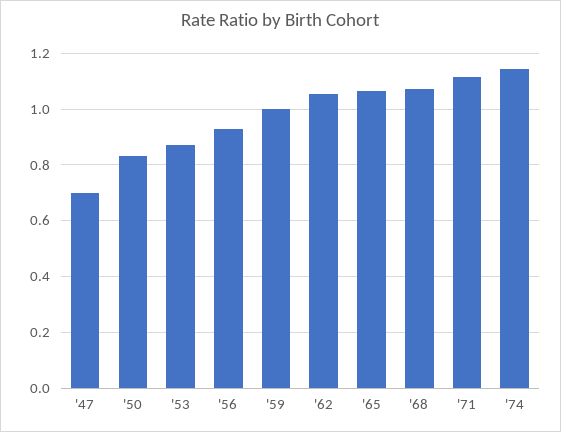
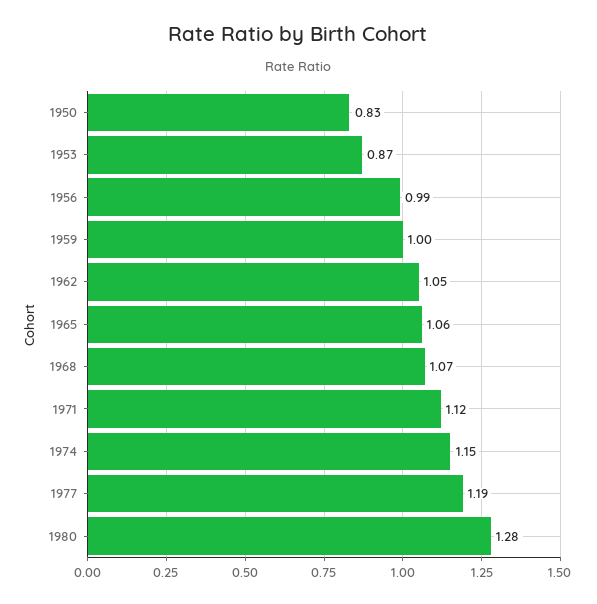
'47: 0.7 -> none
'56: 0.925 -> 0.99
1977: none -> 1.19
1980: none -> 1.28

